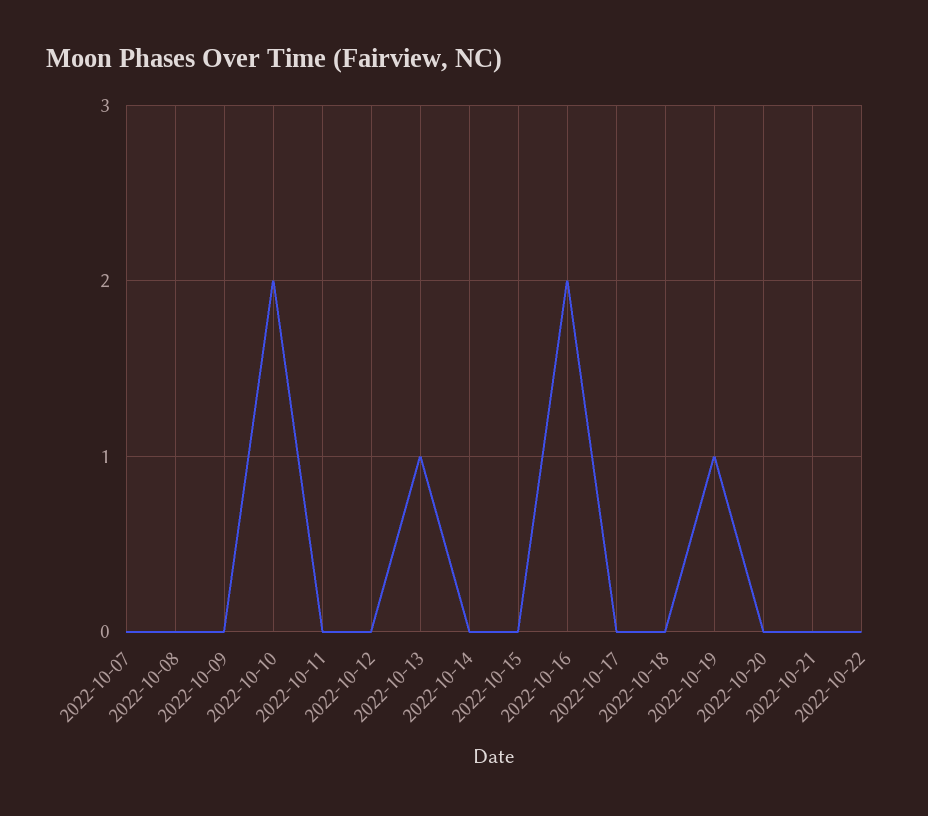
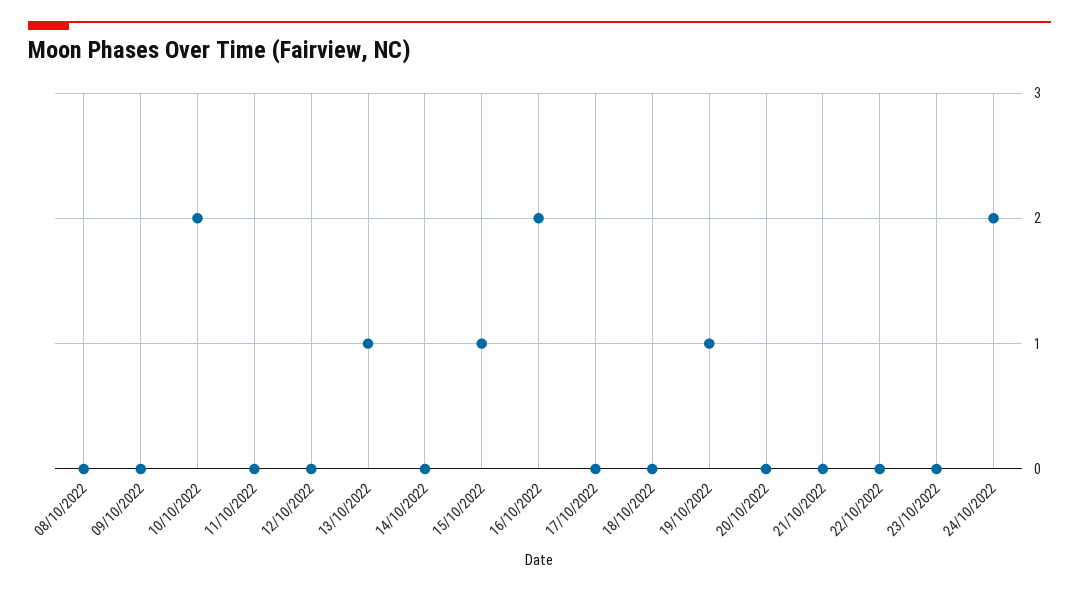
2022-10-07: 0 -> none
2022-10-15: 0 -> 1
23/10/2022: none -> 0
24/10/2022: none -> 2

